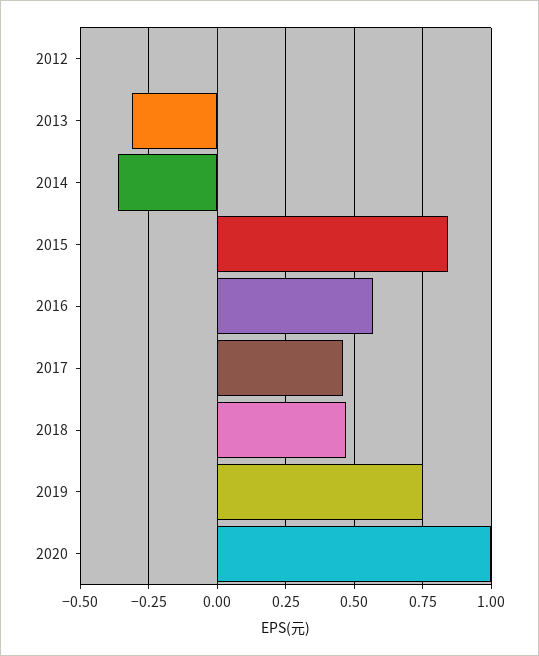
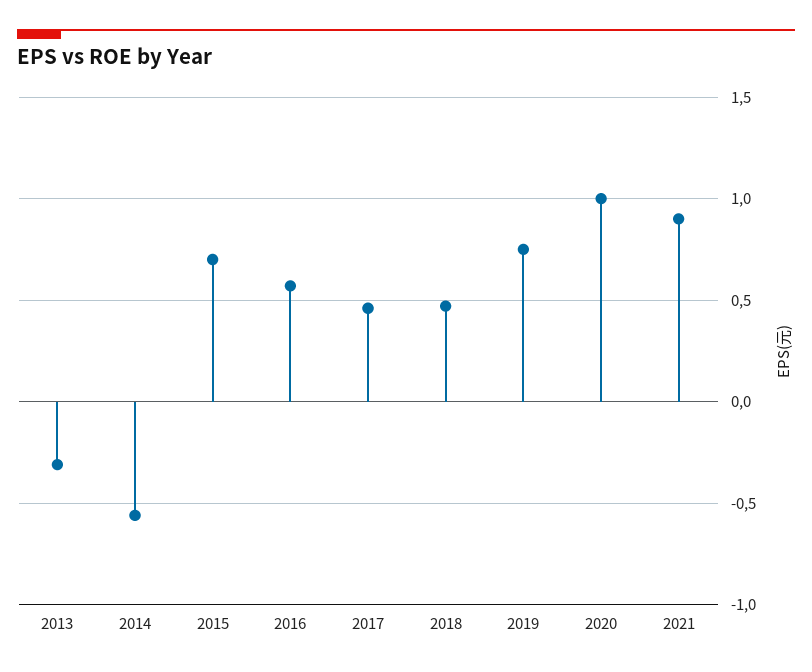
2012: 0 -> none
2014: -0.35 -> -0.55
2015: 0.85 -> 0.7
2021: none -> 0.9

